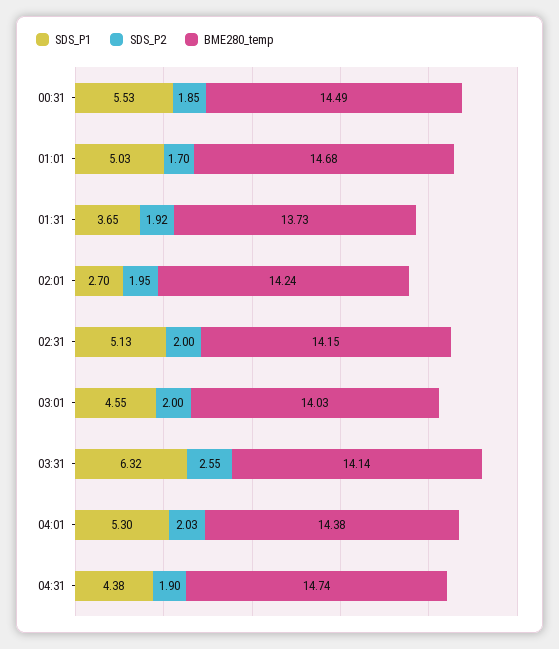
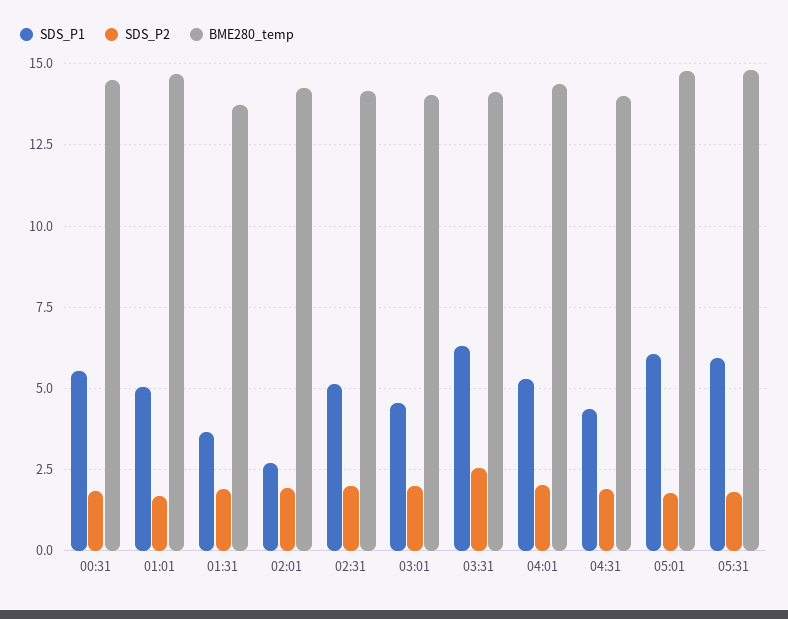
BME280_temp, 04:31: 14.74 -> 14
SDS_P1, 05:01: none -> 6
SDS_P2, 05:01: none -> 1.75
BME280_temp, 05:01: none -> 14.75
SDS_P1, 05:31: none -> 6
SDS_P2, 05:31: none -> 1.75
BME280_temp, 05:31: none -> 14.75

